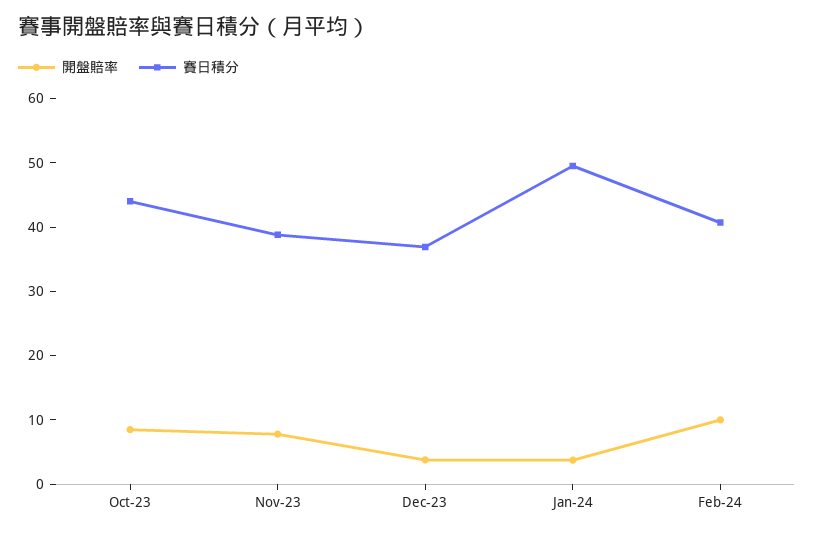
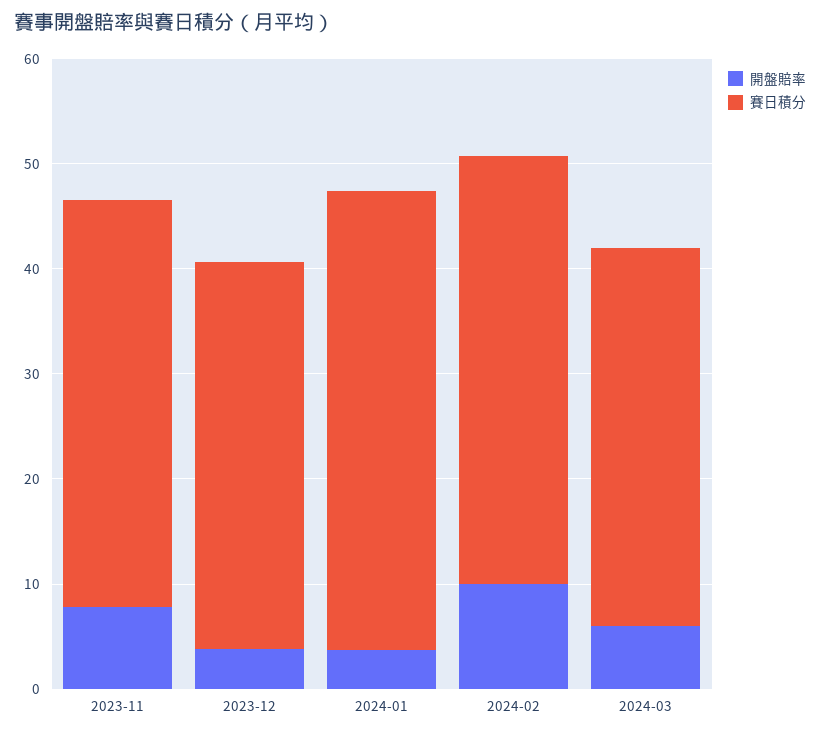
開盤賠率, Oct-23: 8 -> none
賽日積分, Oct-23: 44 -> none
賽日積分, Jan-24: 50 -> 44
開盤賠率, 2024-03: none -> 6
賽日積分, 2024-03: none -> 36

